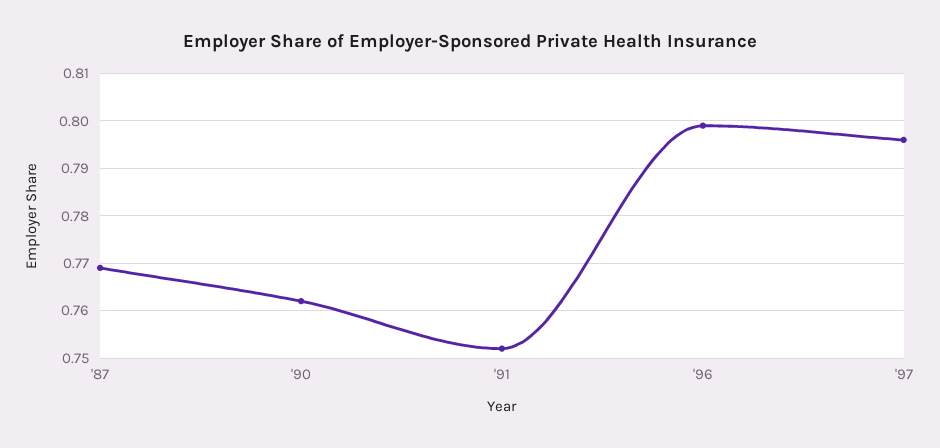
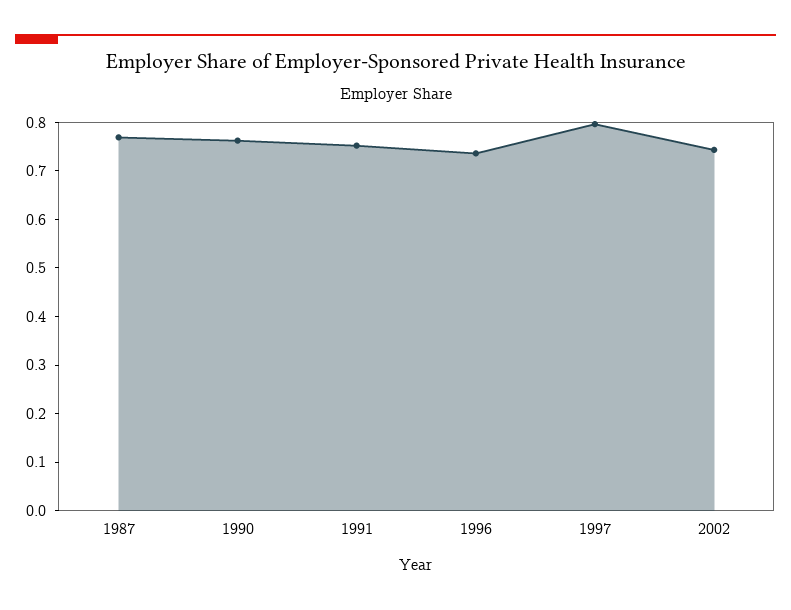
'96: 0.8 -> 0.74
2002: none -> 0.74

